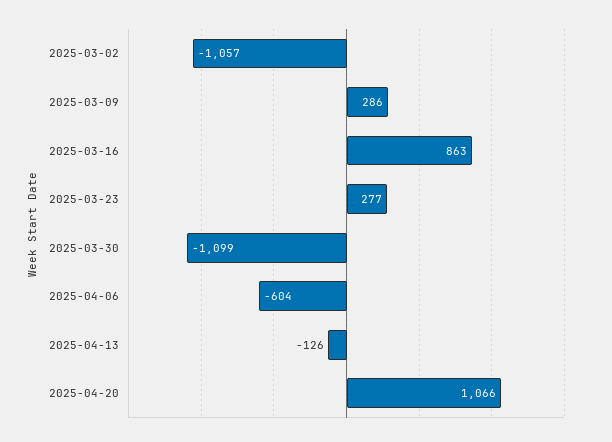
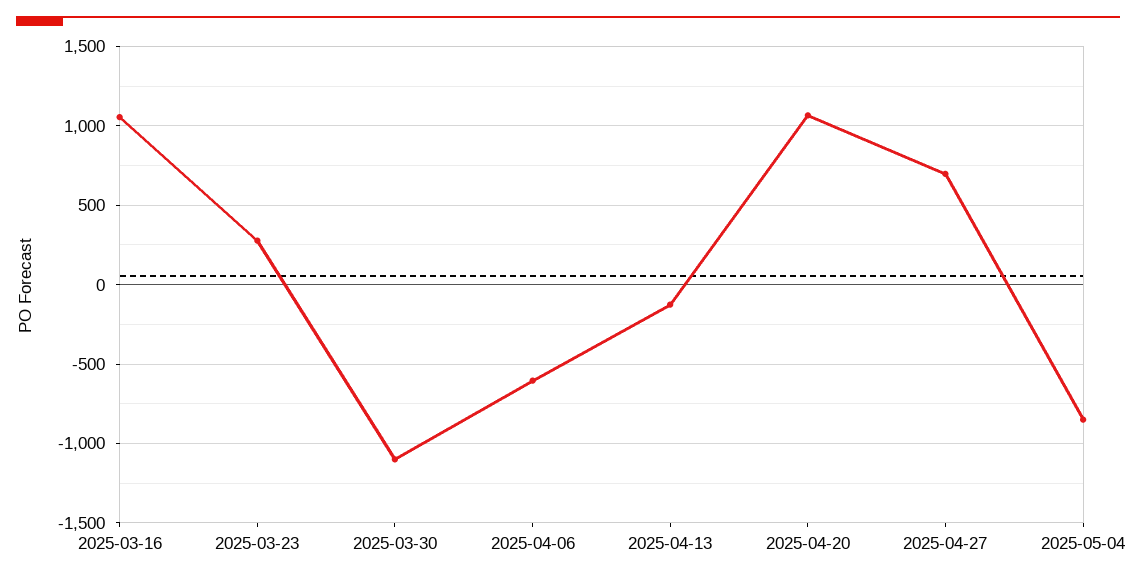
2025-03-02: -1057 -> none
2025-03-09: 286 -> none
2025-03-16: 863 -> 1050
2025-04-27: none -> 700
2025-05-04: none -> -850

